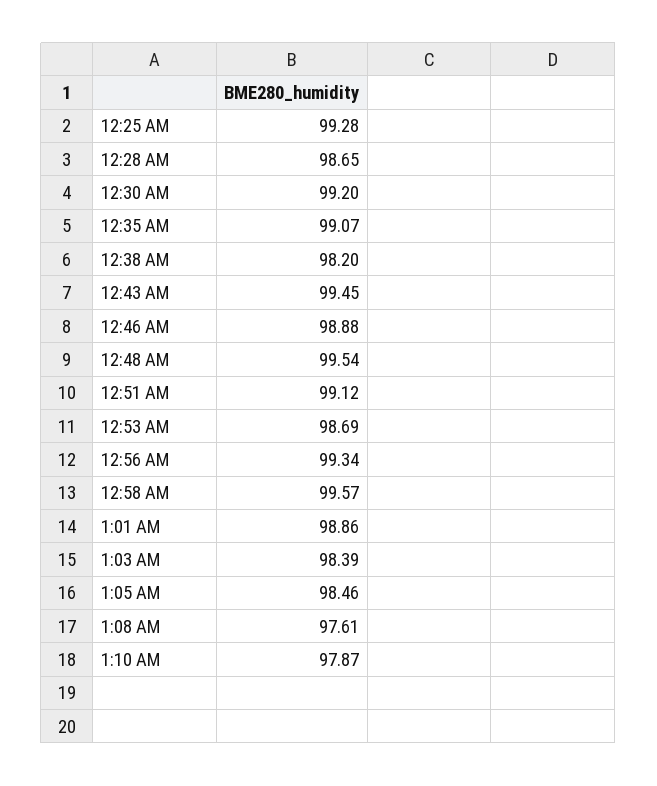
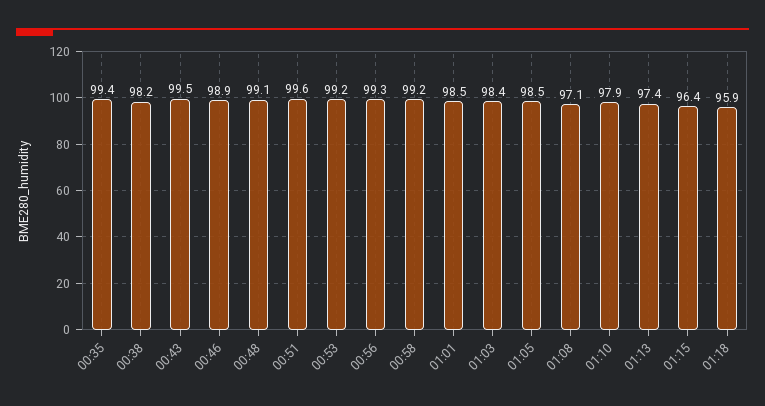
12:25 AM: 99.28 -> none
12:28 AM: 98.65 -> none
12:30 AM: 99.2 -> none
12:35 AM: 99.07 -> 99.4
12:48 AM: 99.54 -> 99.1
12:51 AM: 99.12 -> 99.6
12:53 AM: 98.69 -> 99.2
12:58 AM: 99.57 -> 99.2
1:01 AM: 98.86 -> 98.5
1:08 AM: 97.61 -> 97.1
01:13: none -> 97.4
01:15: none -> 96.4
01:18: none -> 95.9

